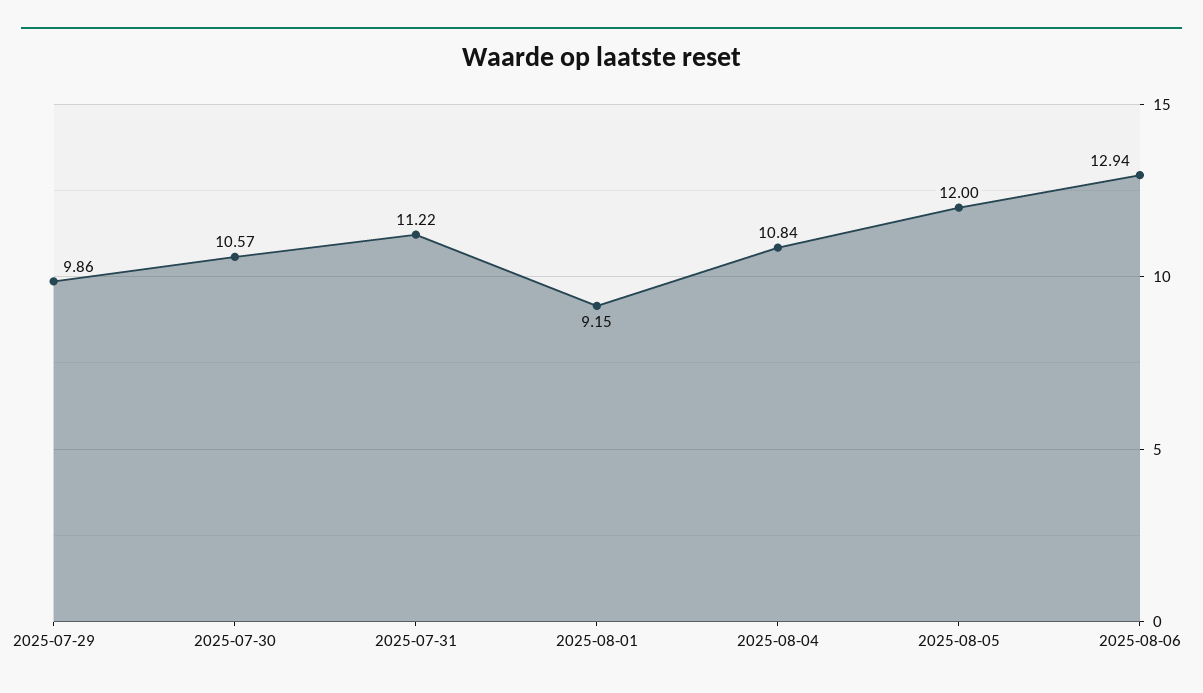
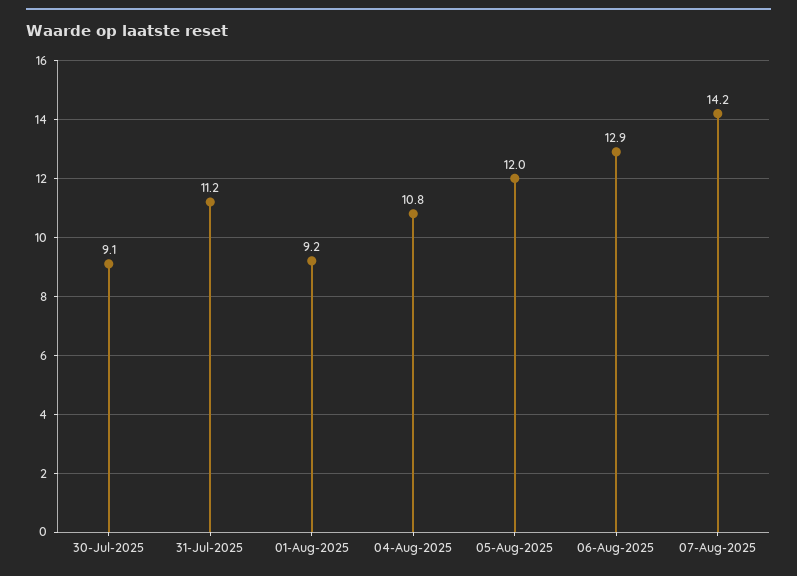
2025-07-29: 9.86 -> none
2025-07-30: 10.57 -> 9.1
07-Aug-2025: none -> 14.2

